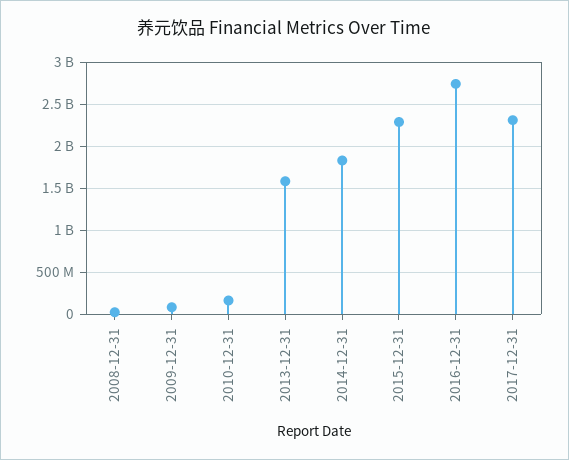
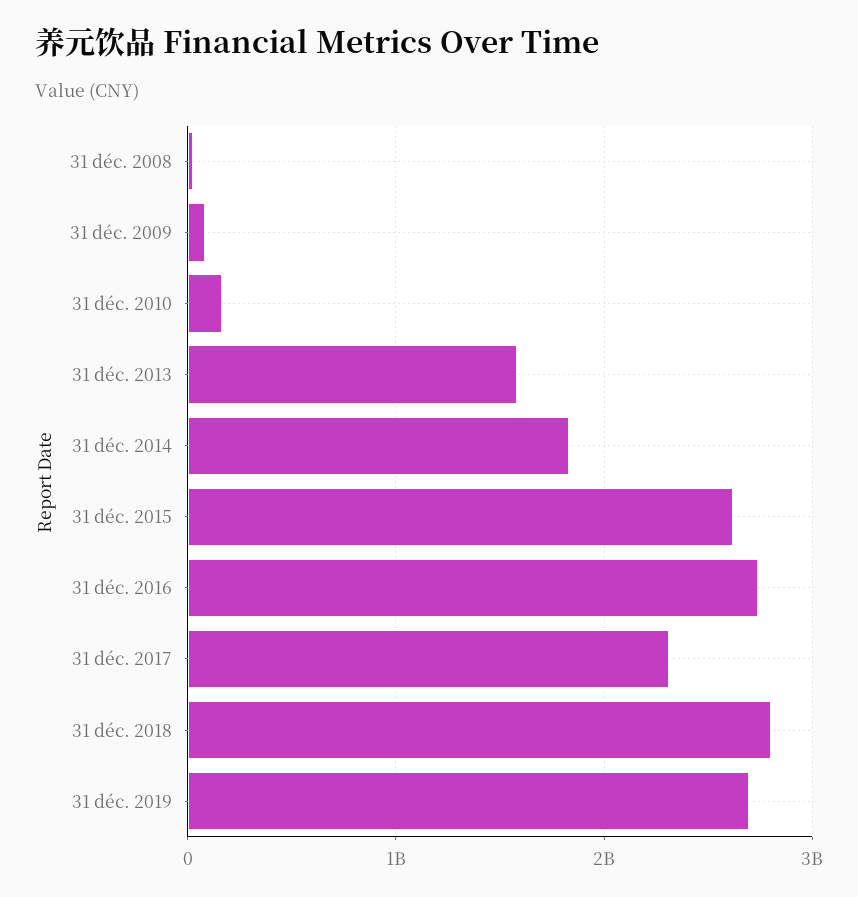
2015-12-31: 2300000000 -> 2600000000
31 déc. 2018: none -> 2800000000
31 déc. 2019: none -> 2700000000

